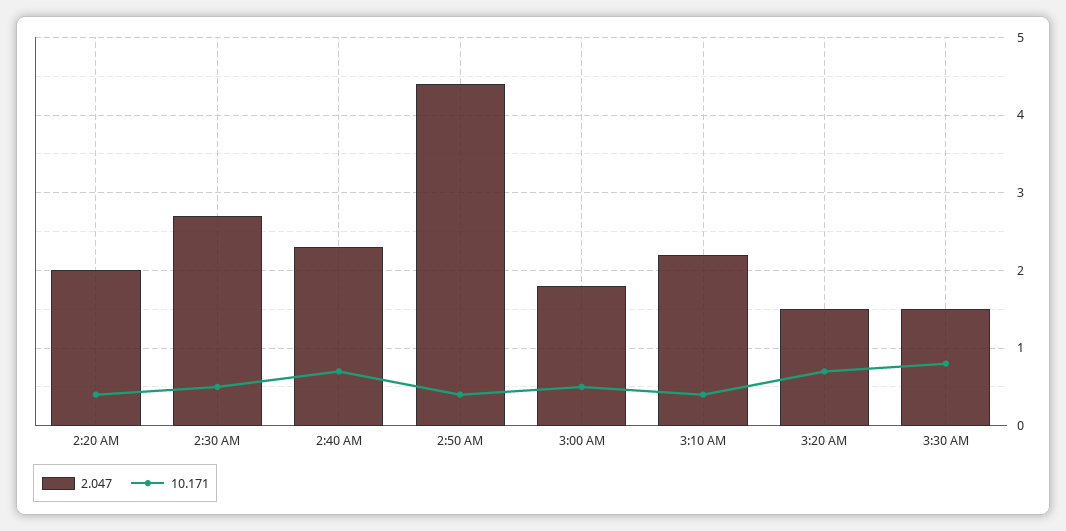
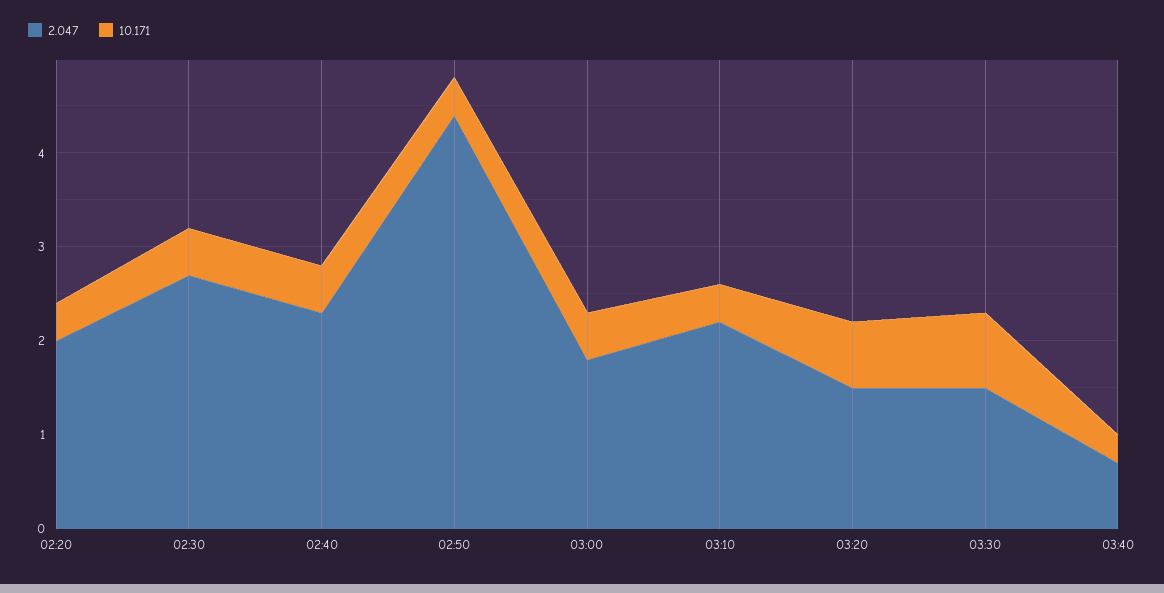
10.171, 2:40 AM: 0.7 -> 0.5
2.047, 03:40: none -> 0.7
10.171, 03:40: none -> 0.3

